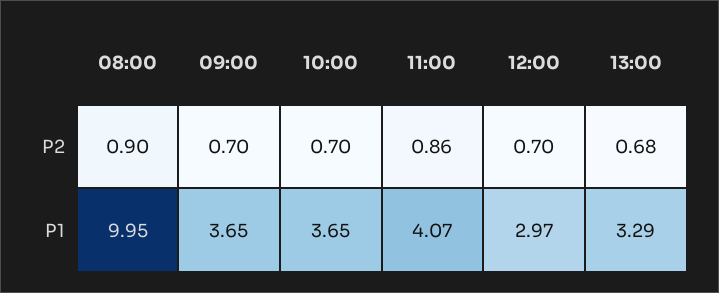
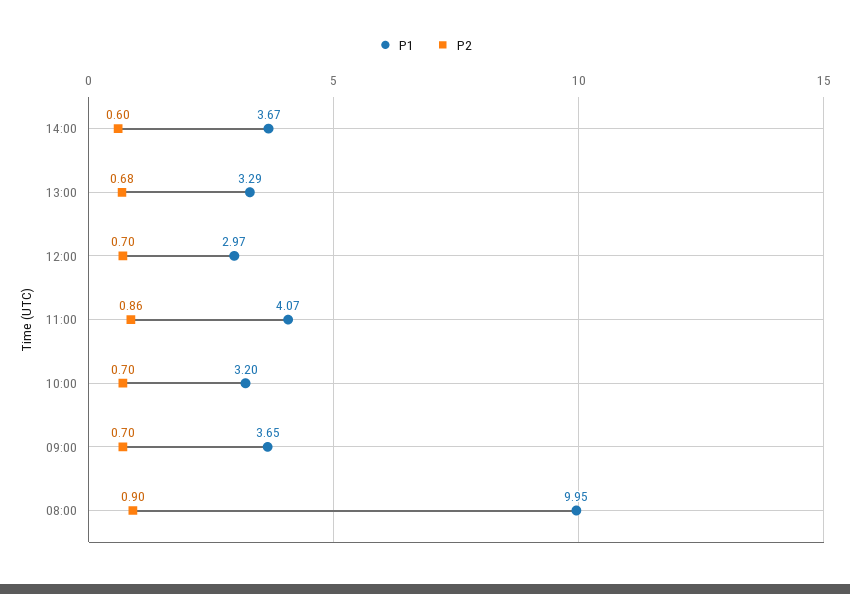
P1, 10:00: 3.65 -> 3.2
P1, 14:00: none -> 3.67
P2, 14:00: none -> 0.6

